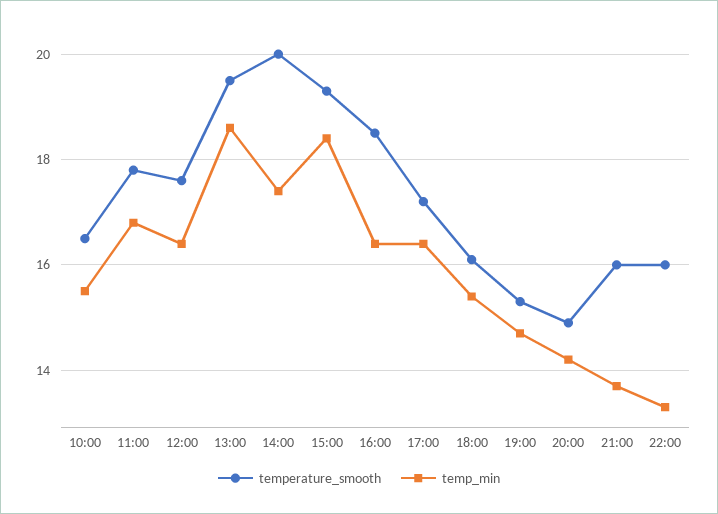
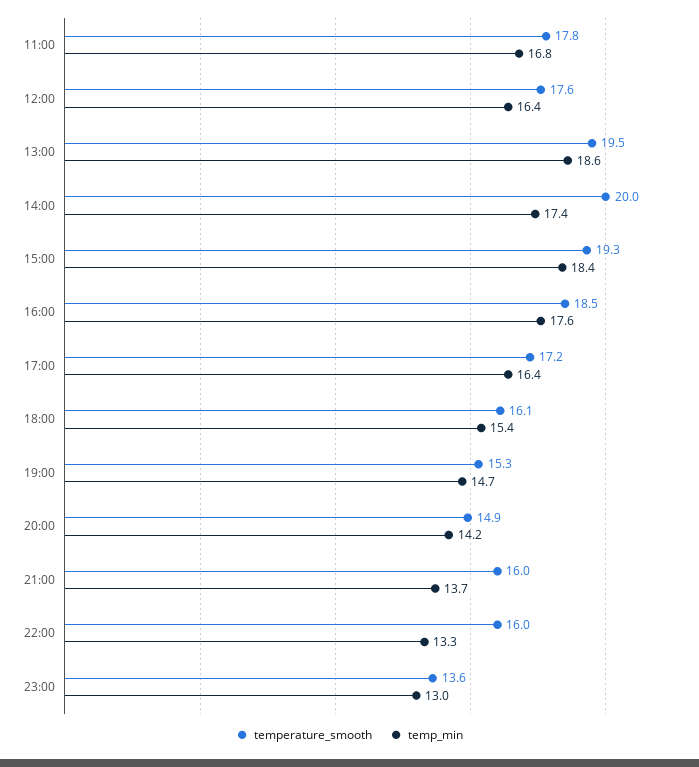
temperature_smooth, 10:00: 16.5 -> none
temp_min, 10:00: 15.5 -> none
temp_min, 16:00: 16.5 -> 17.6
temperature_smooth, 23:00: none -> 13.6
temp_min, 23:00: none -> 13

